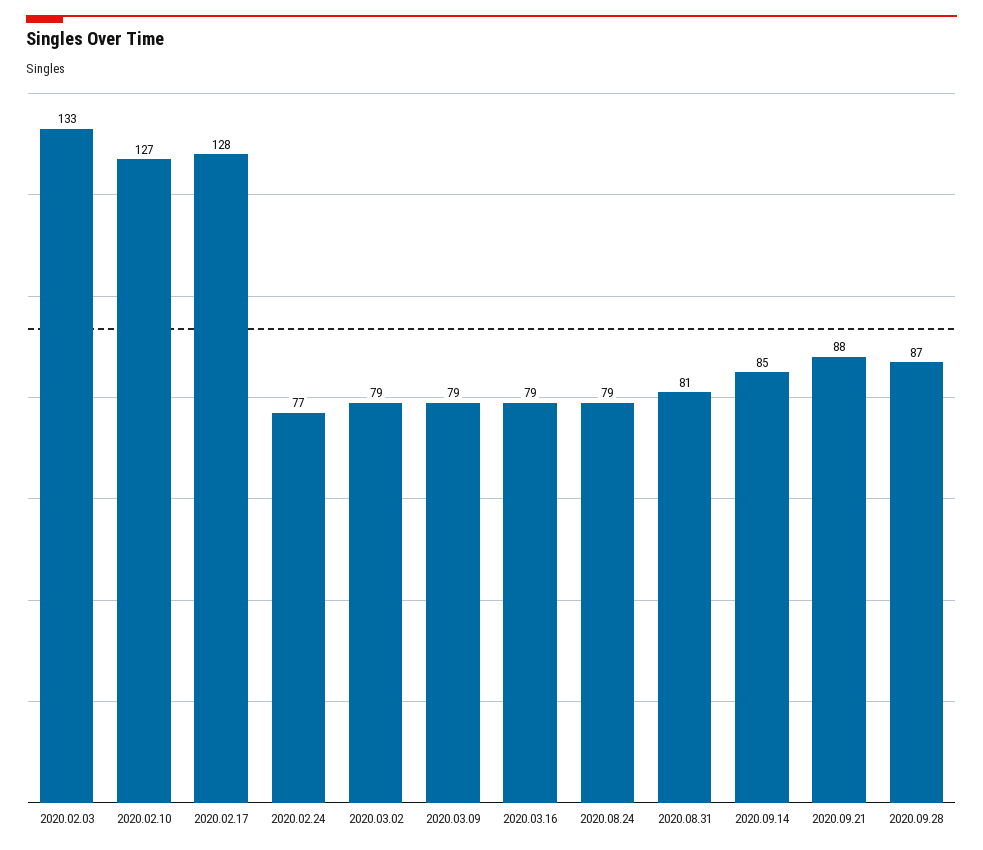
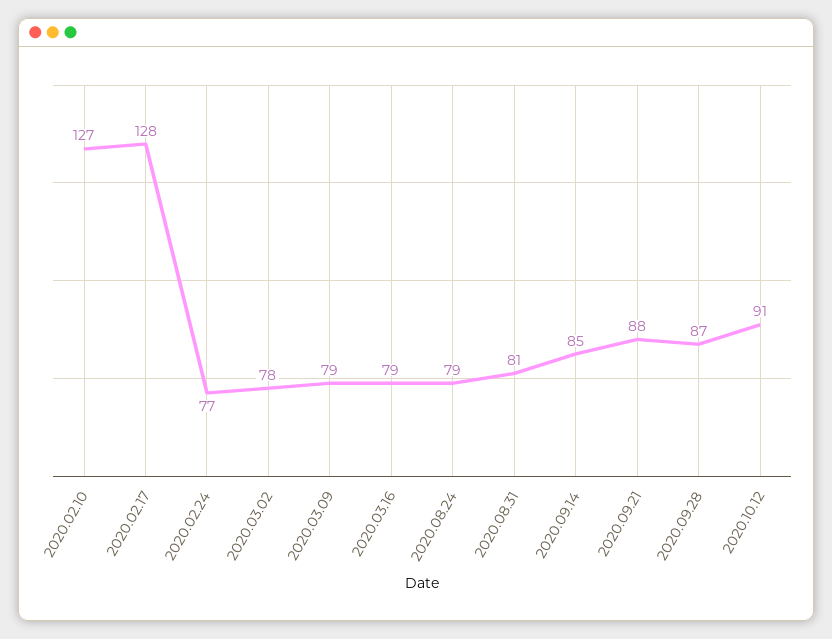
2020.02.03: 133 -> none
2020.03.02: 79 -> 78
2020.10.12: none -> 91

